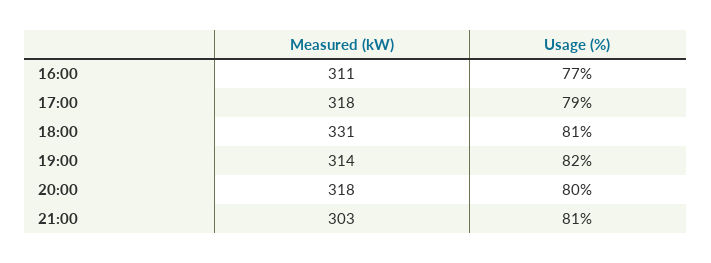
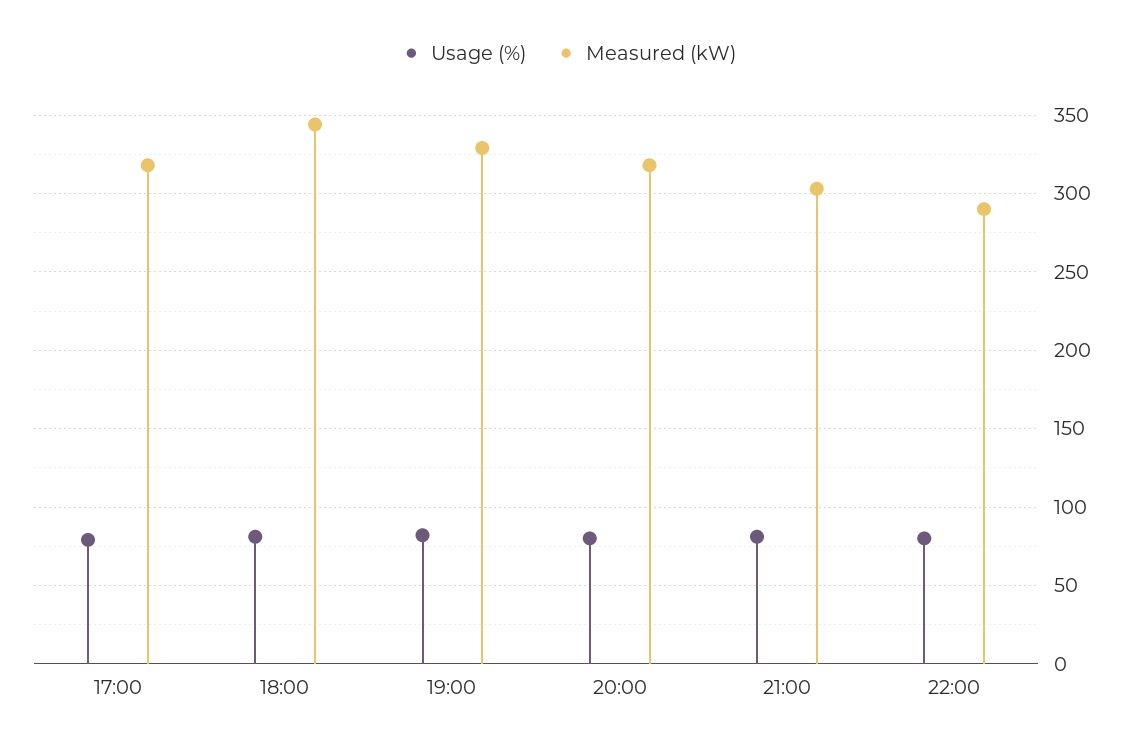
Measured (kW), 16:00: 311 -> none
Usage (%), 16:00: 77 -> none
Measured (kW), 18:00: 331 -> 345
Measured (kW), 19:00: 314 -> 330
Usage (%), 22:00: none -> 80
Measured (kW), 22:00: none -> 290

